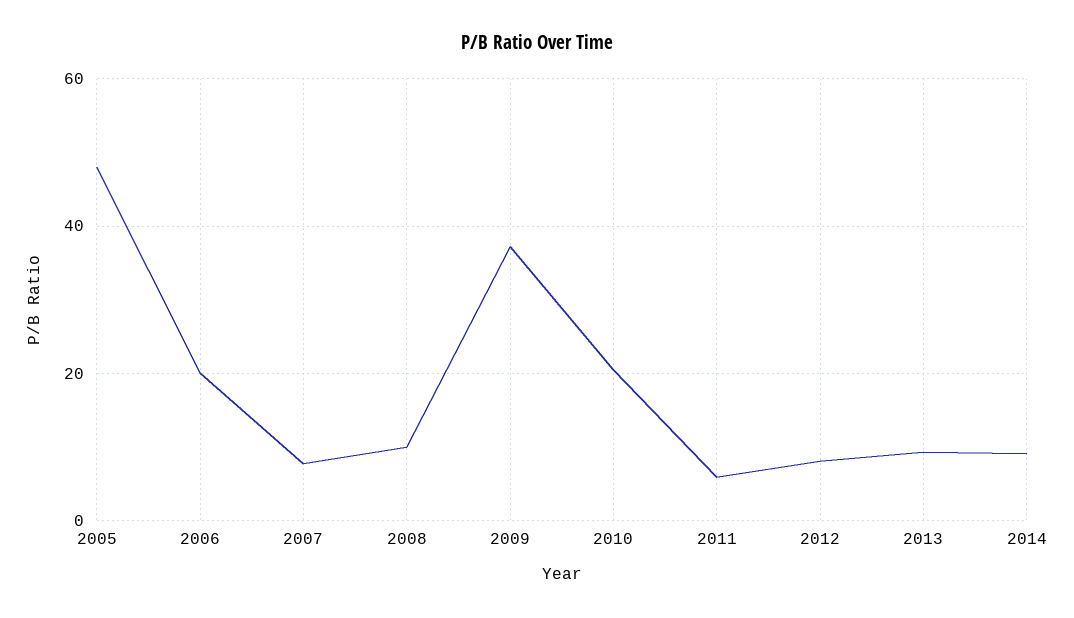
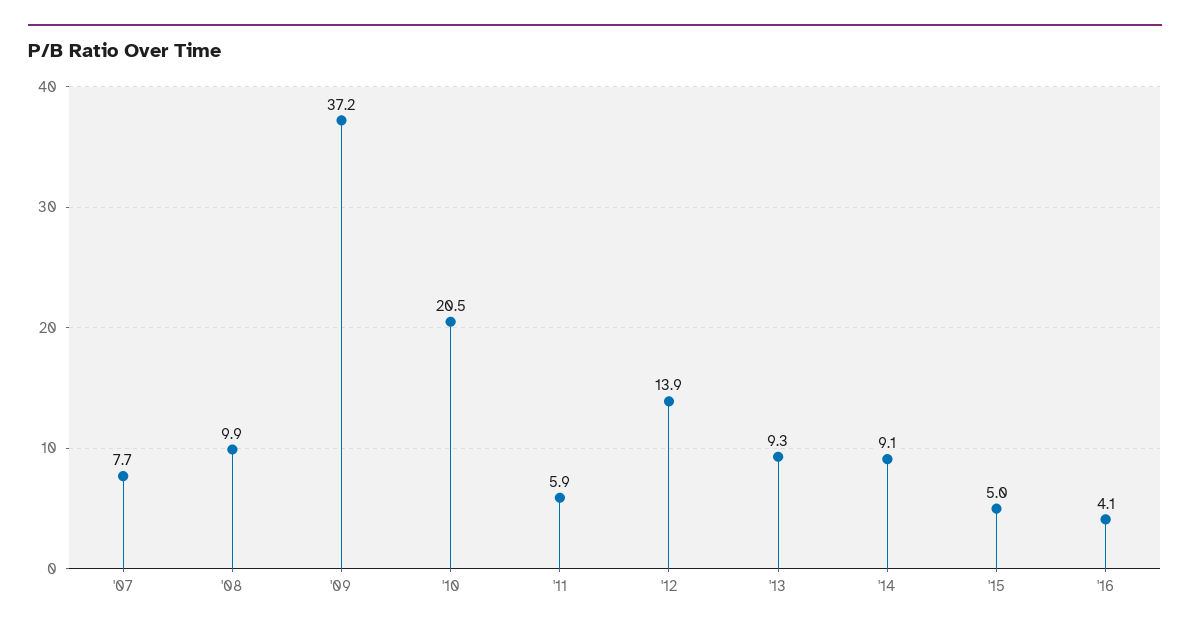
2005: 48 -> none
2006: 20 -> none
2012: 8 -> 13.9
'15: none -> 5
'16: none -> 4.1

